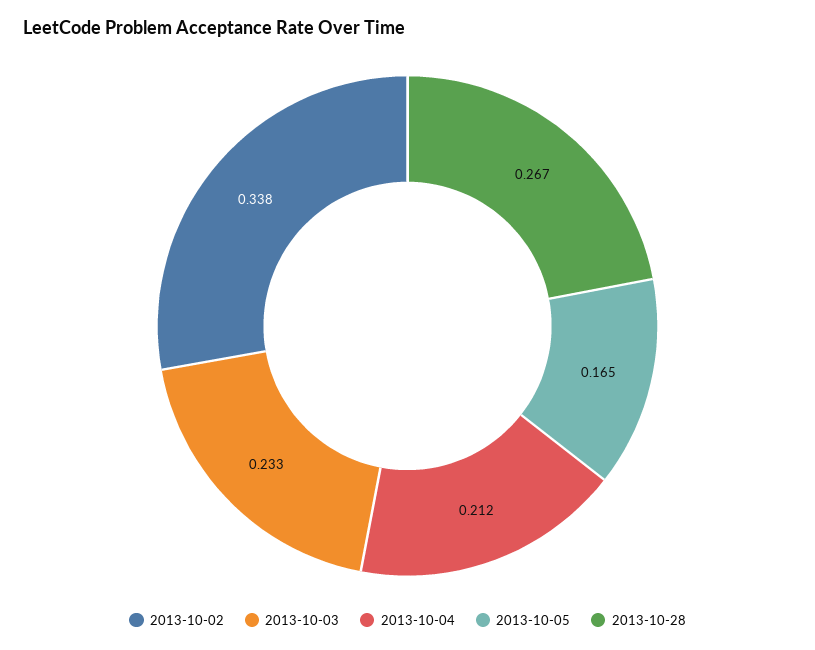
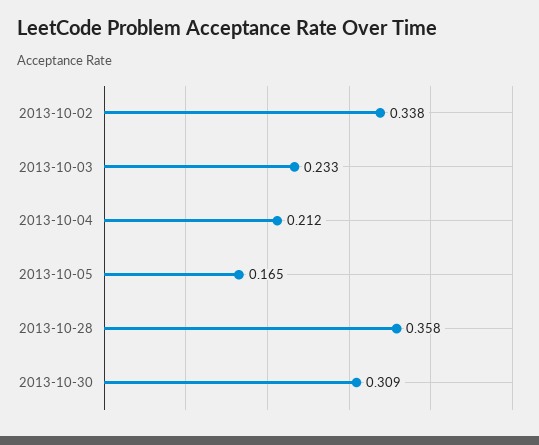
2013-10-28: 0.267 -> 0.358
2013-10-30: none -> 0.309

